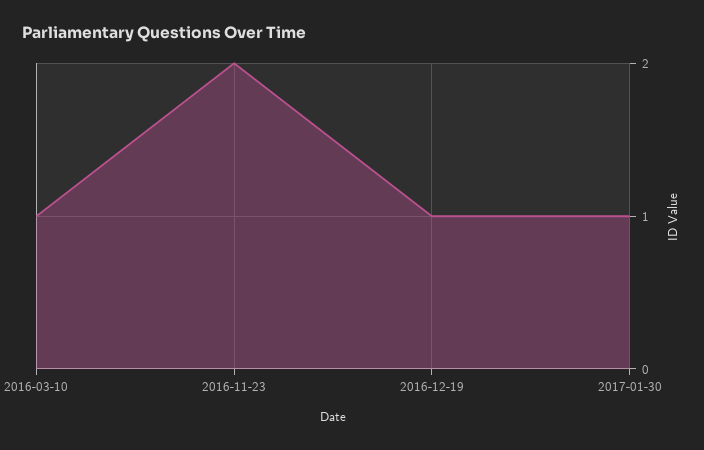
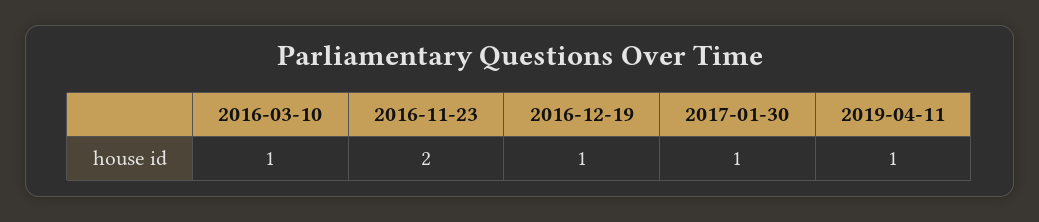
2019-04-11: none -> 1

